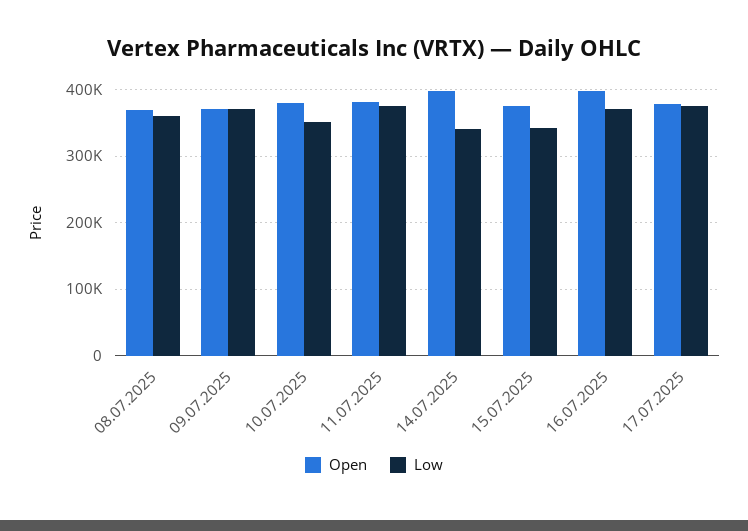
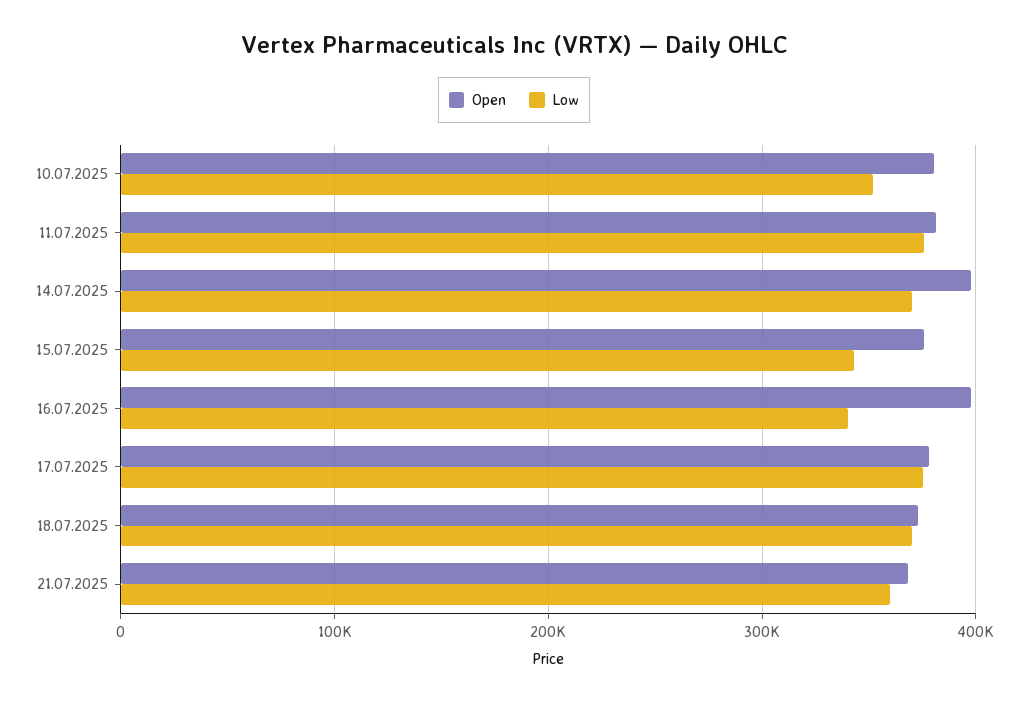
Open, 08.07.2025: 370000 -> none
Low, 08.07.2025: 360000 -> none
Open, 09.07.2025: 370000 -> none
Low, 09.07.2025: 370000 -> none
Low, 14.07.2025: 340000 -> 370000
Low, 16.07.2025: 370000 -> 340000
Open, 18.07.2025: none -> 370000
Low, 18.07.2025: none -> 370000
Open, 21.07.2025: none -> 370000
Low, 21.07.2025: none -> 360000

